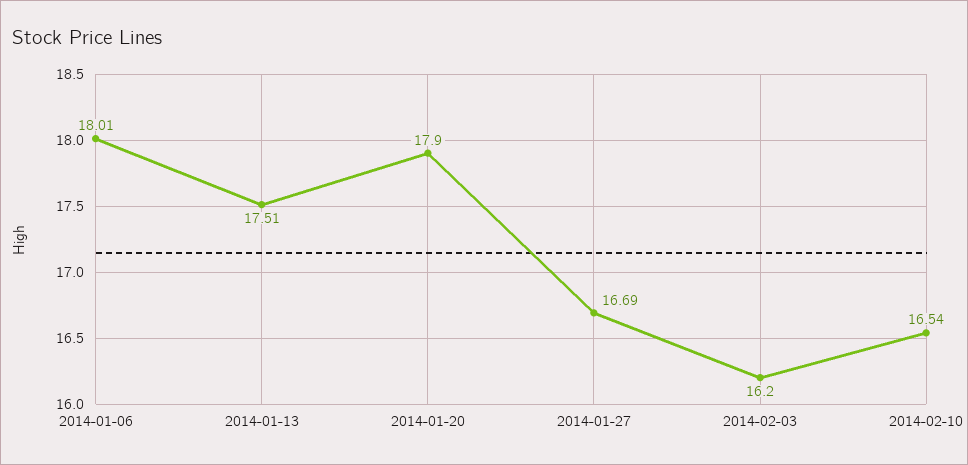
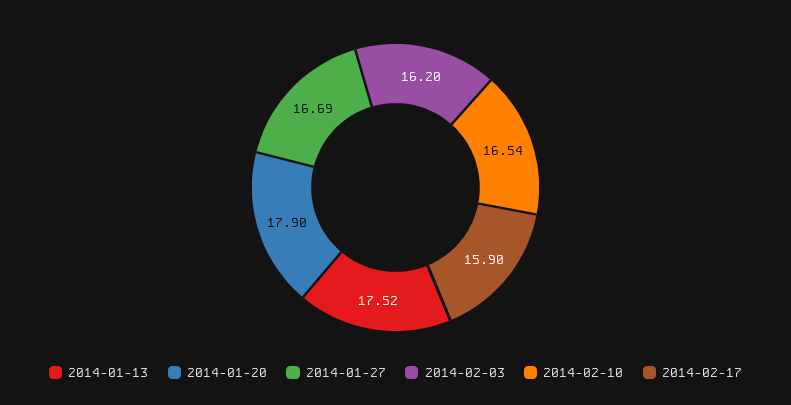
2014-01-06: 18.01 -> none
2014-01-13: 17.51 -> 17.52
2014-02-17: none -> 15.9

